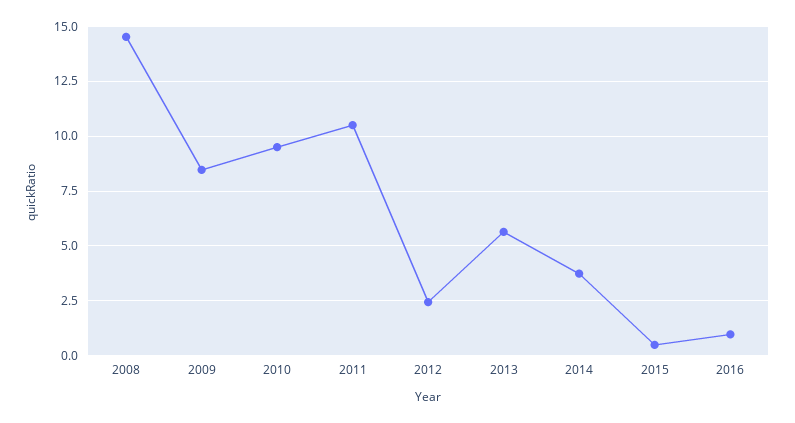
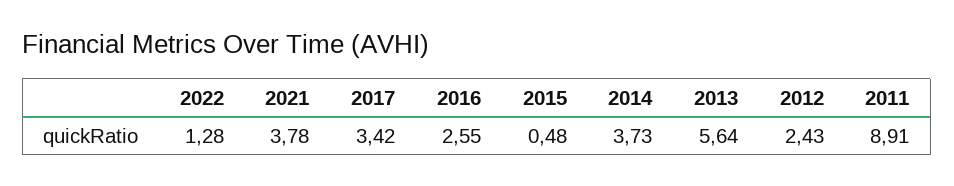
2008: 14.5 -> none
2009: 8.5 -> none
2010: 9.5 -> none
2011: 10.5 -> 8.91
2016: 1 -> 2.55
2022: none -> 1.28
2021: none -> 3.78
2017: none -> 3.42

